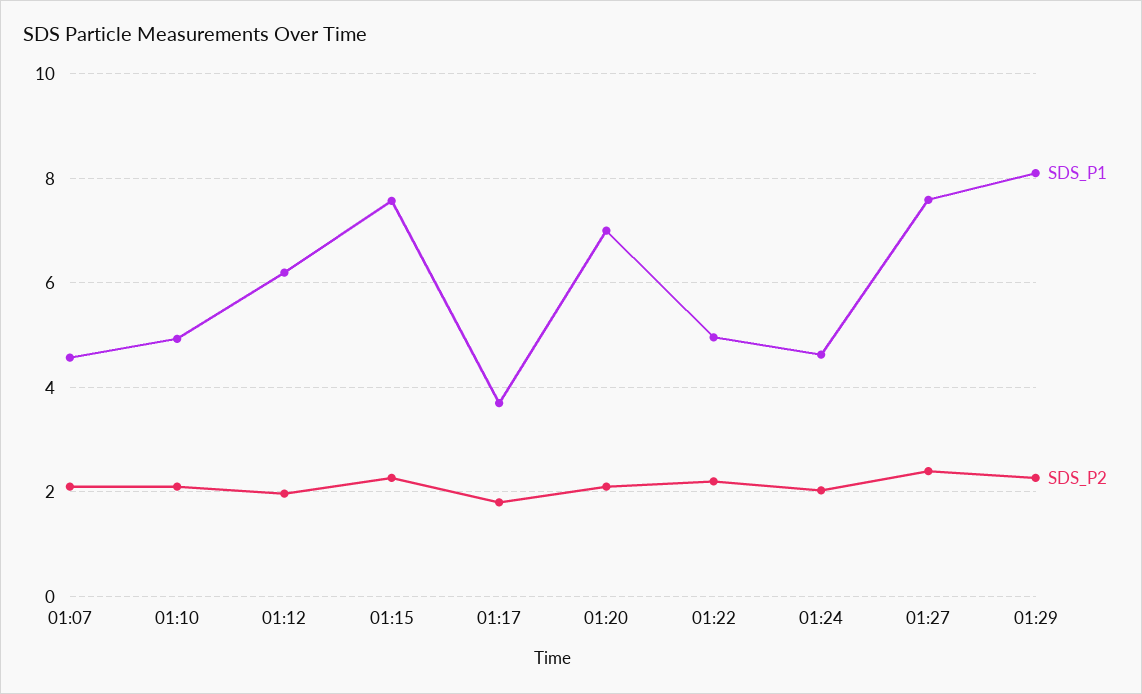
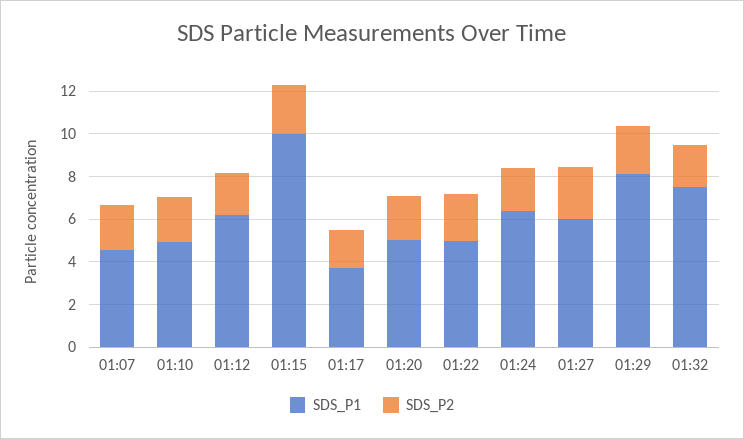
SDS_P1, 01:15: 7.6 -> 10
SDS_P1, 01:20: 7 -> 5
SDS_P1, 01:24: 4.6 -> 6.5
SDS_P1, 01:27: 7.6 -> 6
SDS_P1, 01:32: none -> 7.5
SDS_P2, 01:32: none -> 2

